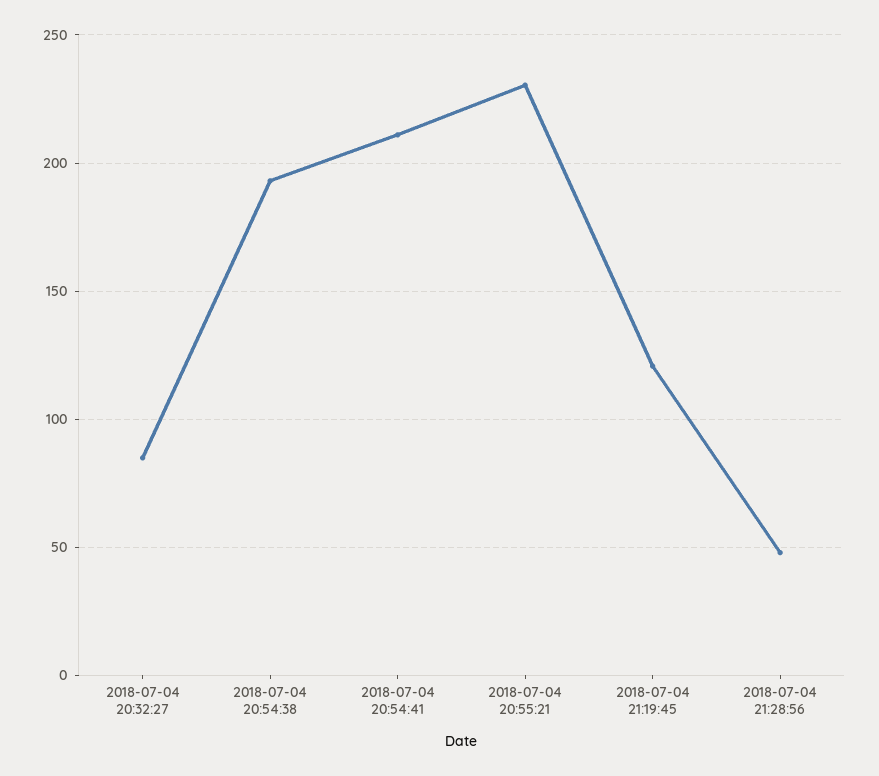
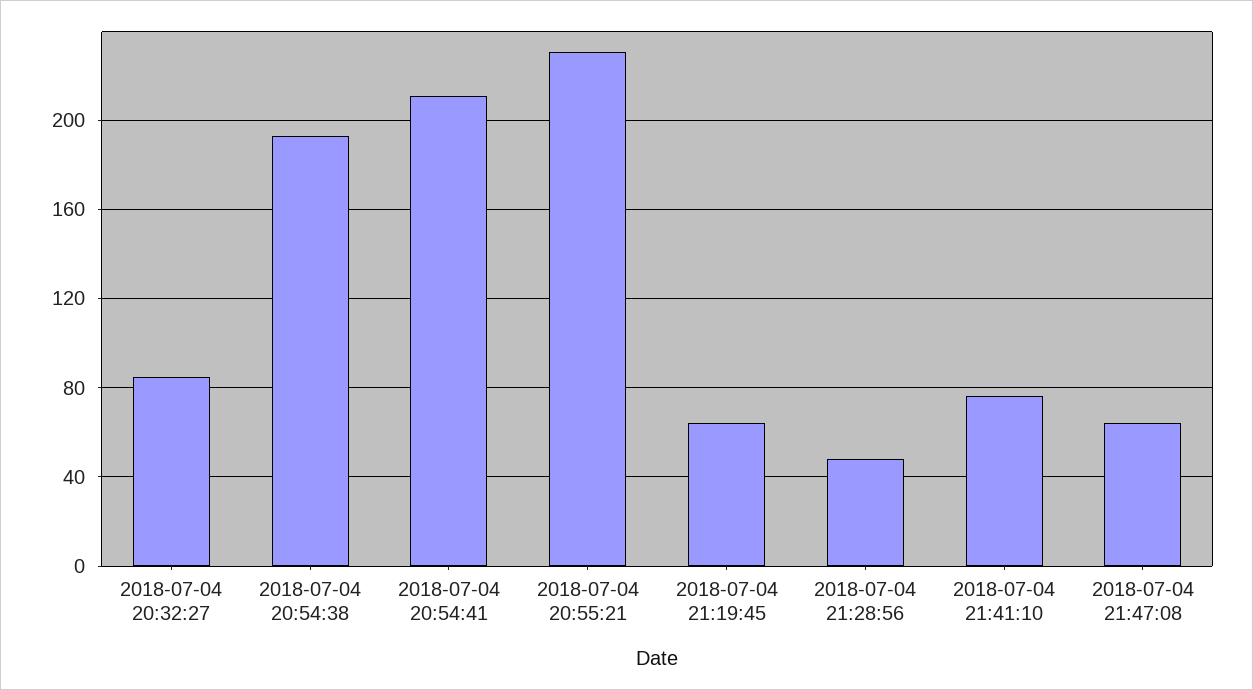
2018-07-04 21:19:45: 120 -> 65
2018-07-04 21:41:10: none -> 75
2018-07-04 21:47:08: none -> 65

